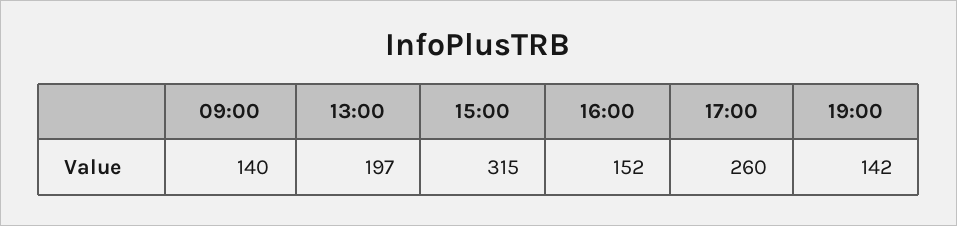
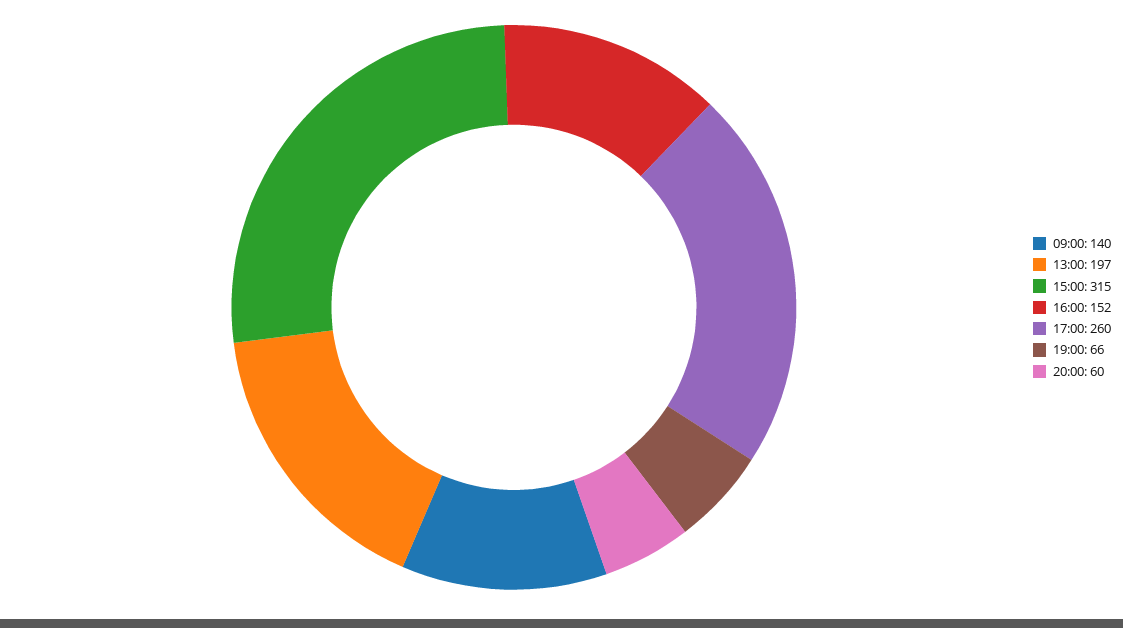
19:00: 142 -> 66
20:00: none -> 60

